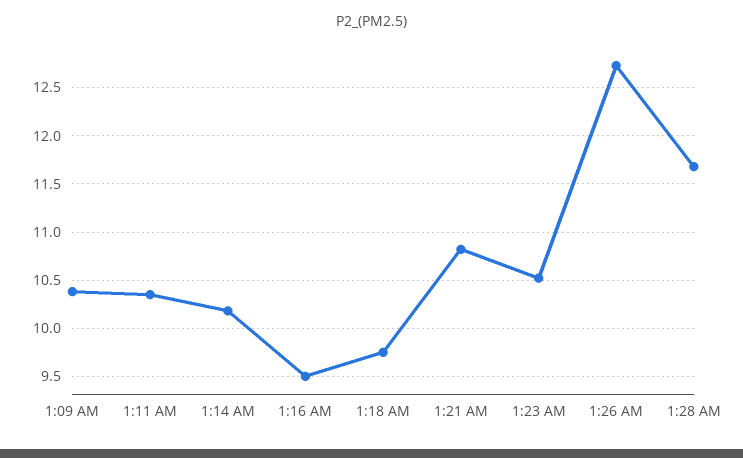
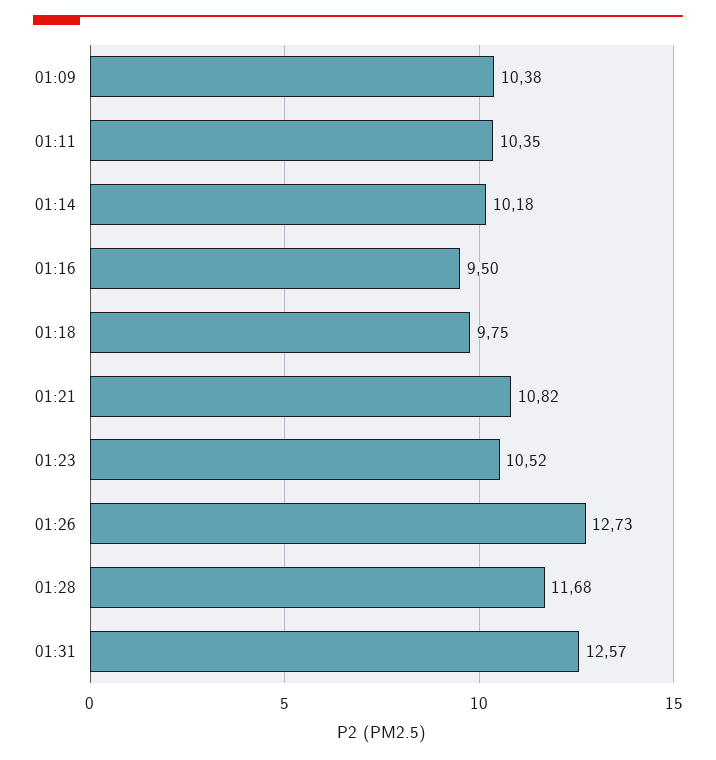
01:31: none -> 12.57

